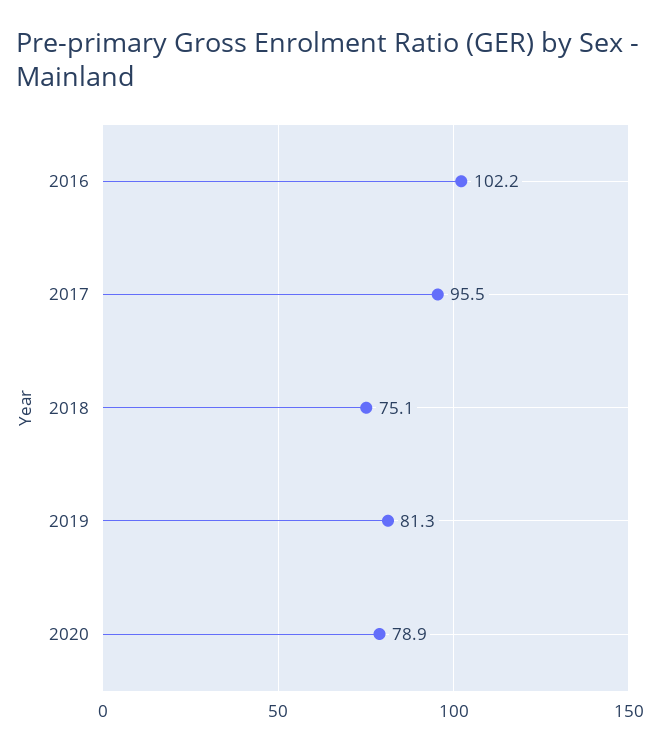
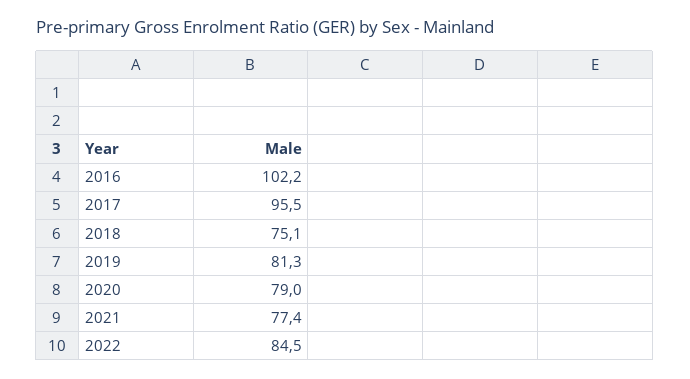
2020: 78.9 -> 79
2021: none -> 77.4
2022: none -> 84.5

